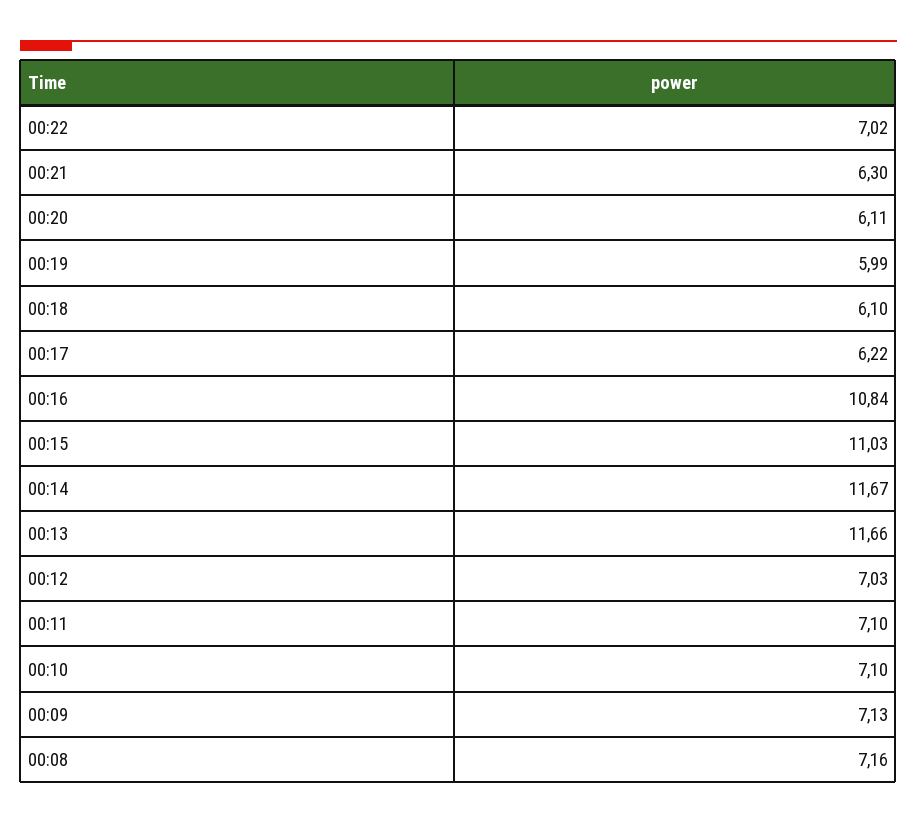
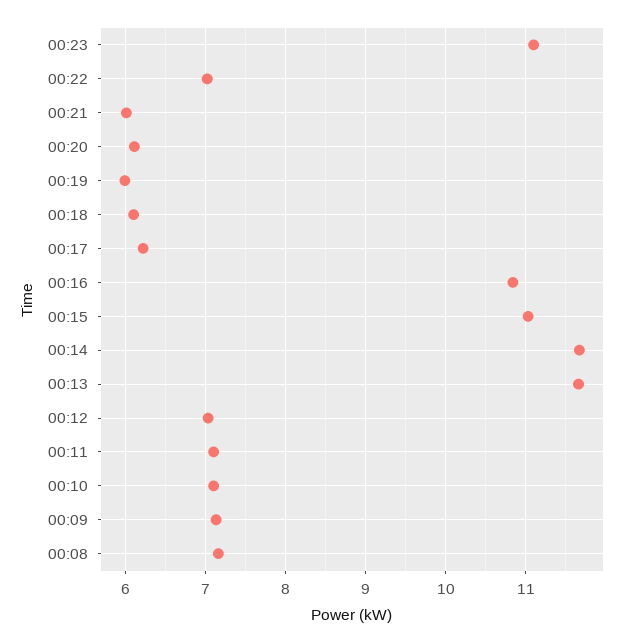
00:21: 6.3 -> 6
00:23: none -> 11.1

